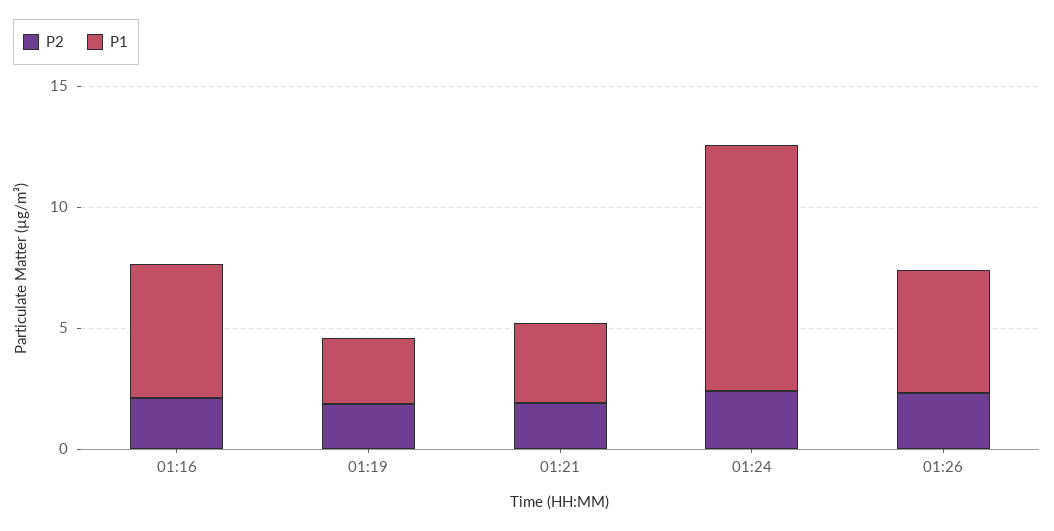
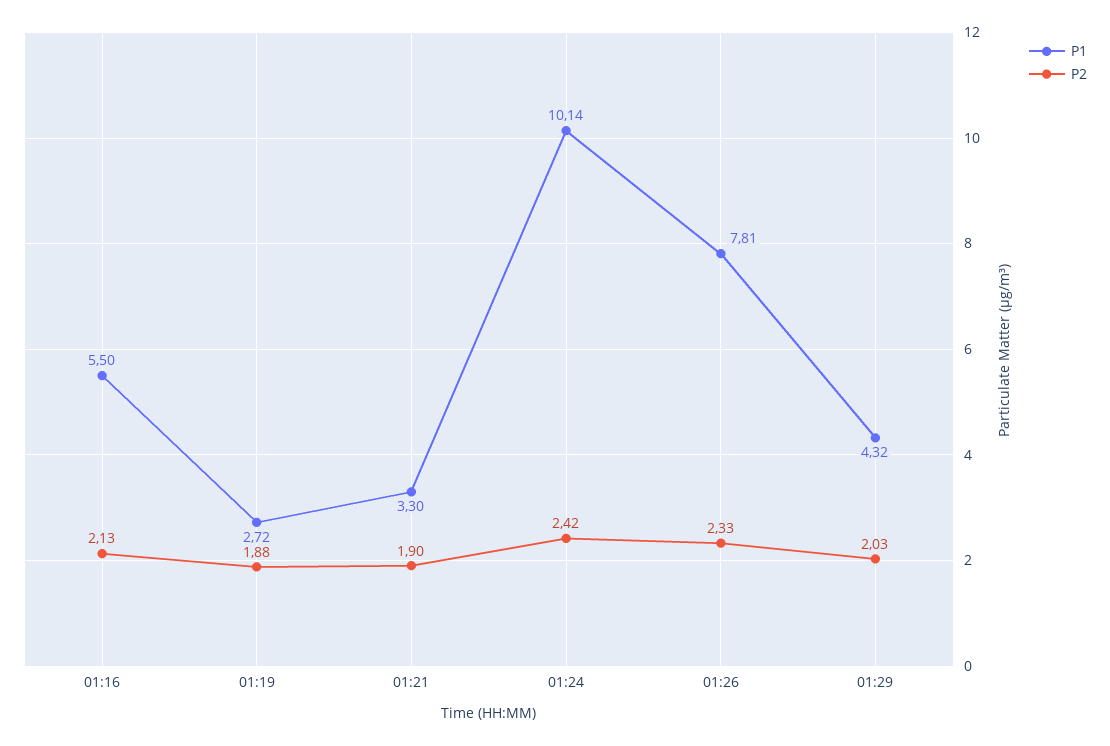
P1, 01:26: 5 -> 7.81
P1, 01:29: none -> 4.32
P2, 01:29: none -> 2.03

